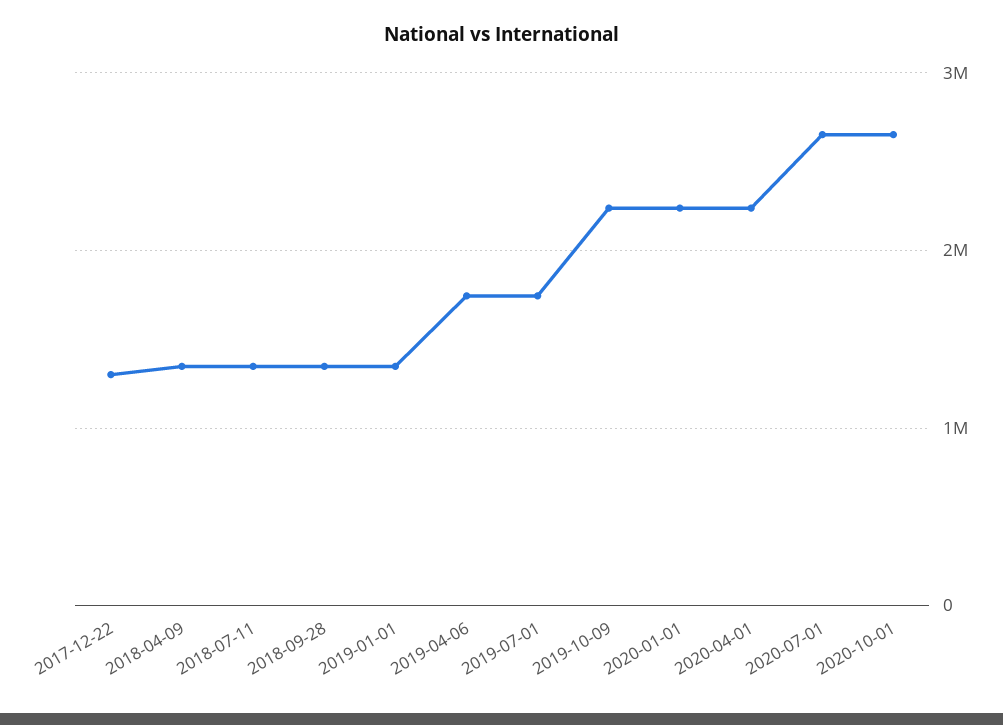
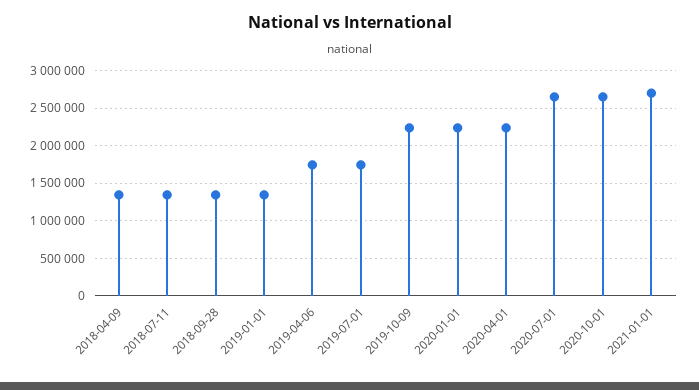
2017-12-22: 1300000 -> none
2021-01-01: none -> 2700000

